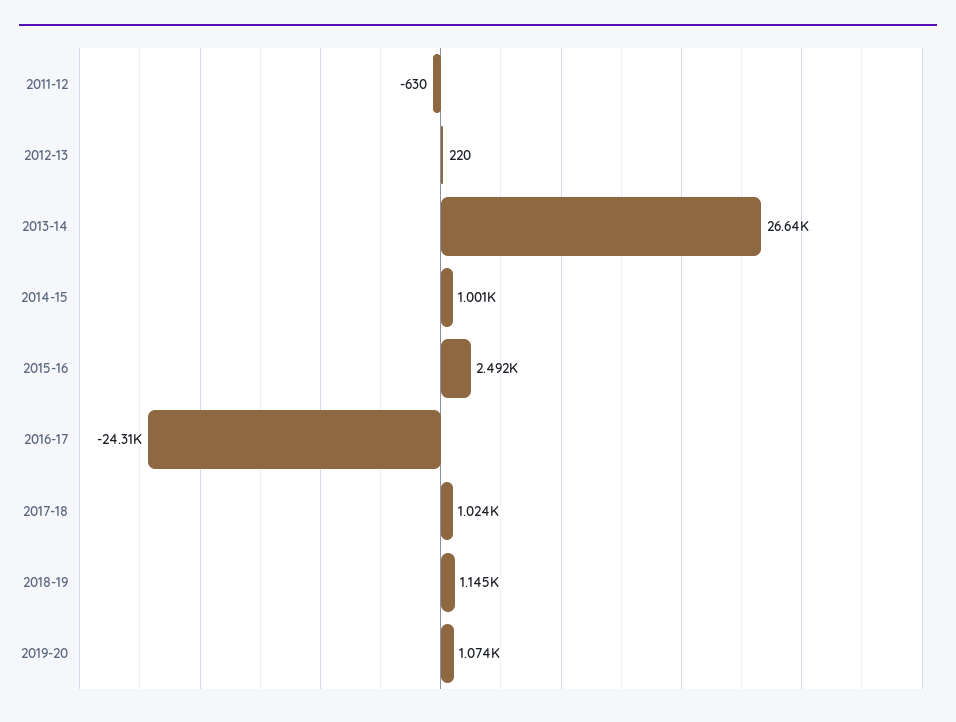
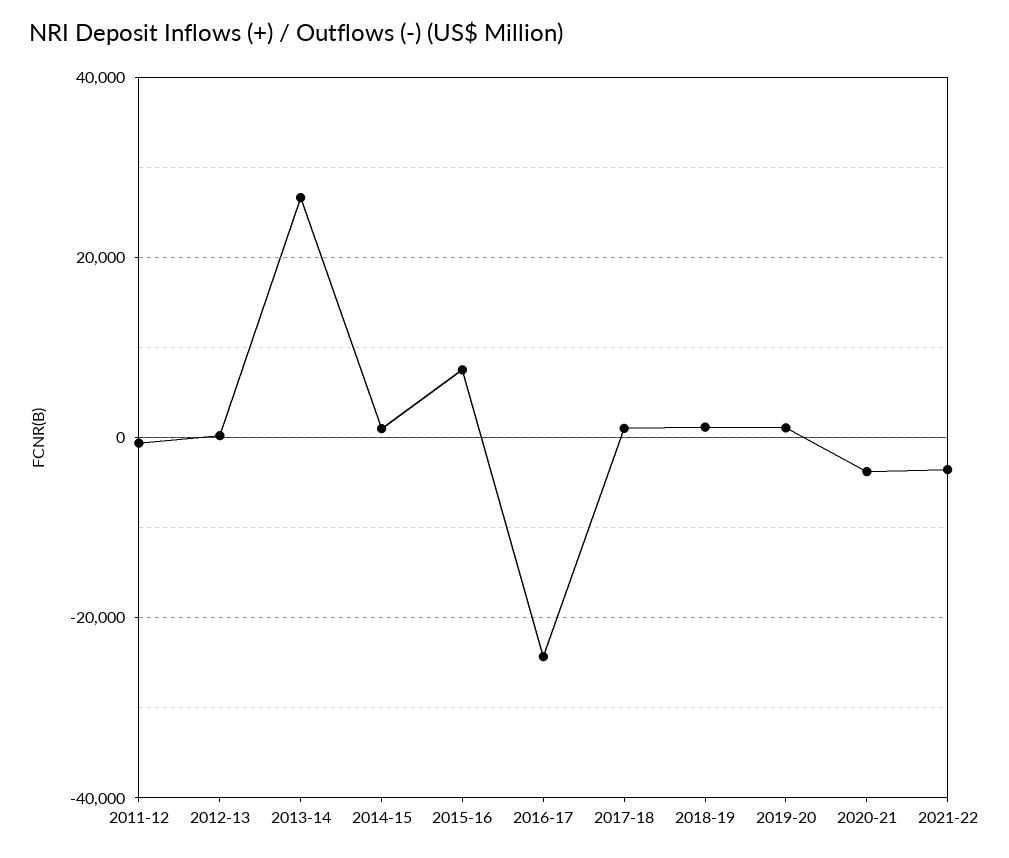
2015-16: 2492 -> 8000
2020-21: none -> -4000
2021-22: none -> -4000

